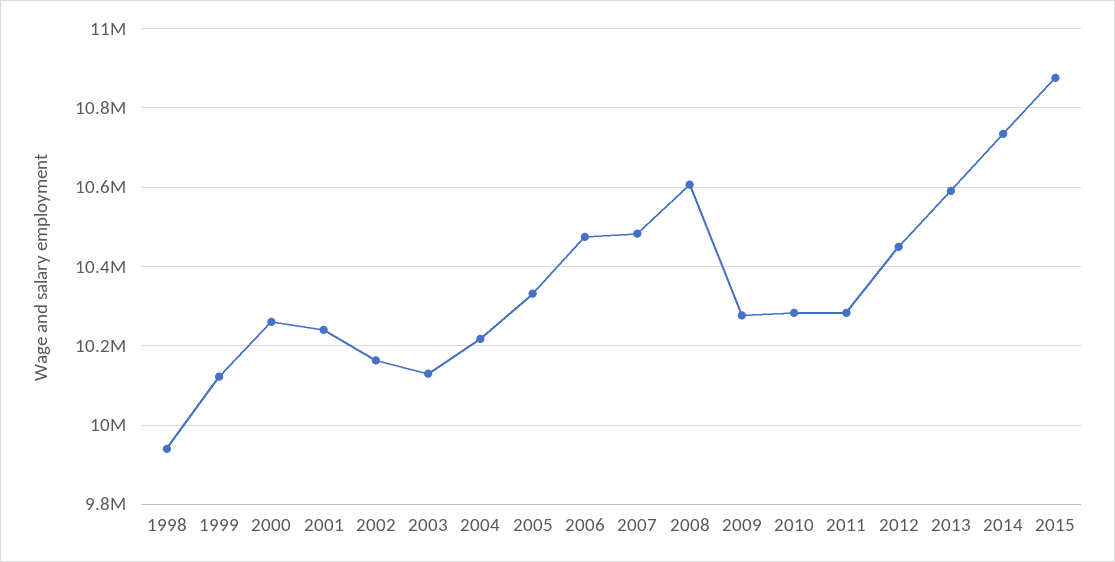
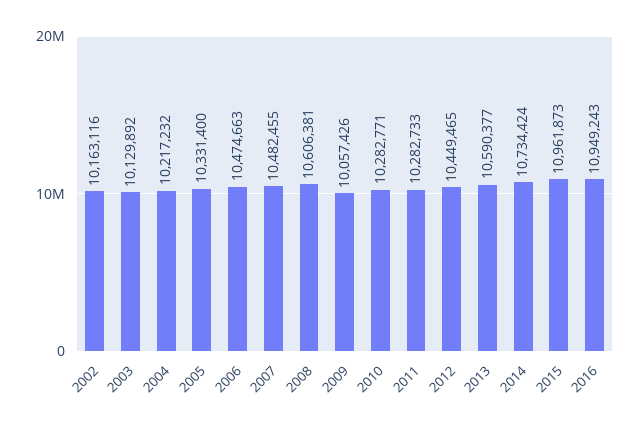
1998: 9940000 -> none
1999: 10120000 -> none
2000: 10260000 -> none
2001: 10240000 -> none
2009: 10280000 -> 10057426
2015: 10880000 -> 10961873
2016: none -> 10949243

